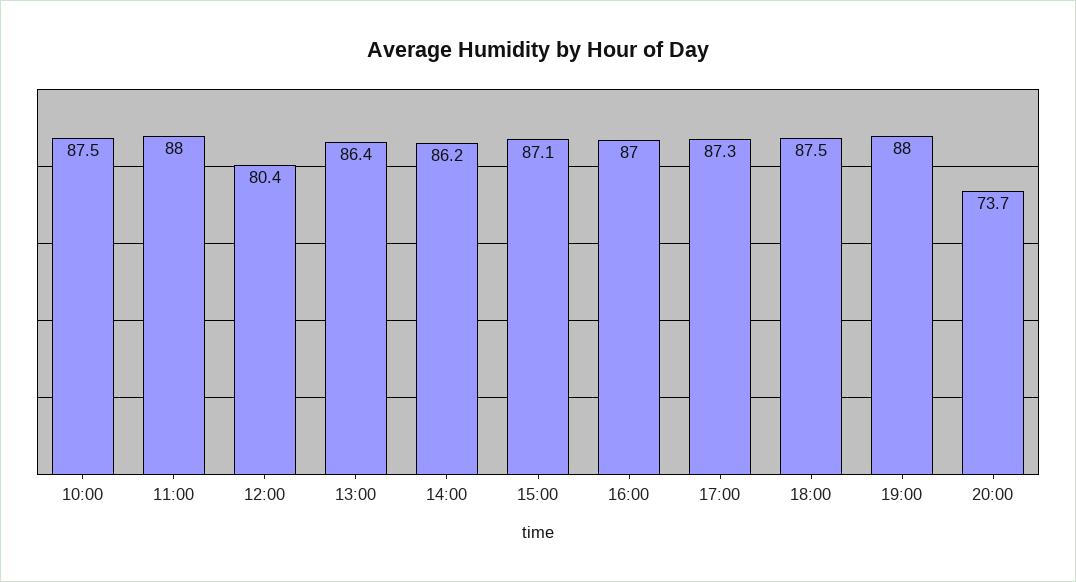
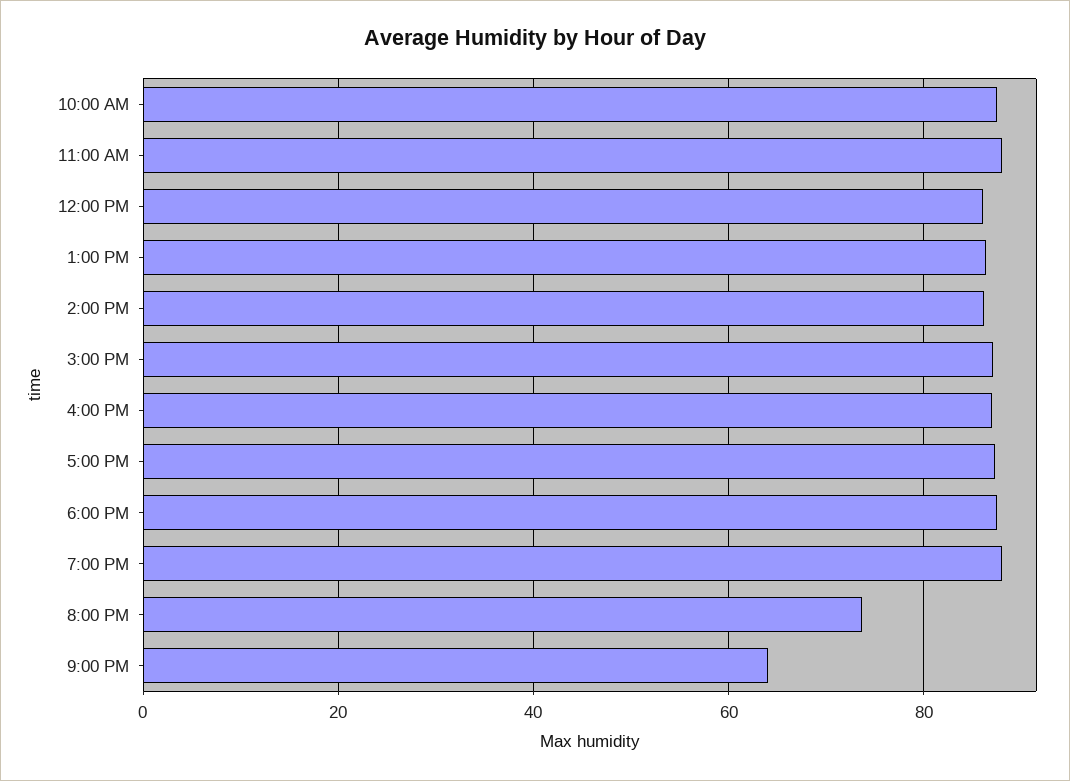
12:00: 80.4 -> 86
9:00 PM: none -> 64

